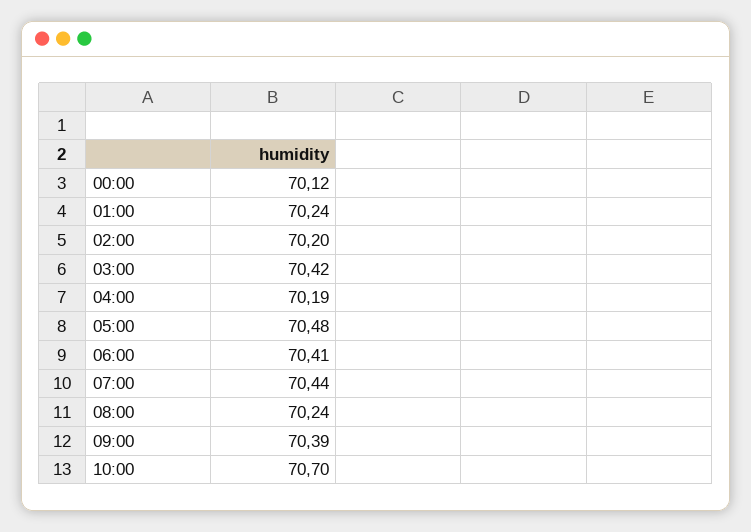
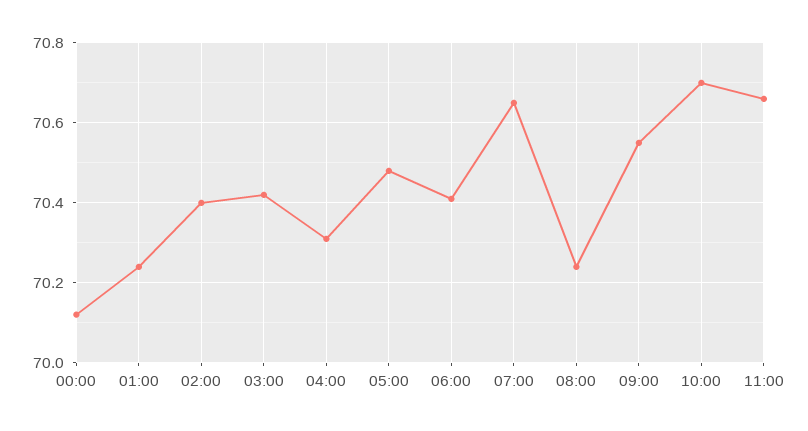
02:00: 70.2 -> 70.4
04:00: 70.19 -> 70.3
07:00: 70.44 -> 70.65
09:00: 70.39 -> 70.55
11:00: none -> 70.65

